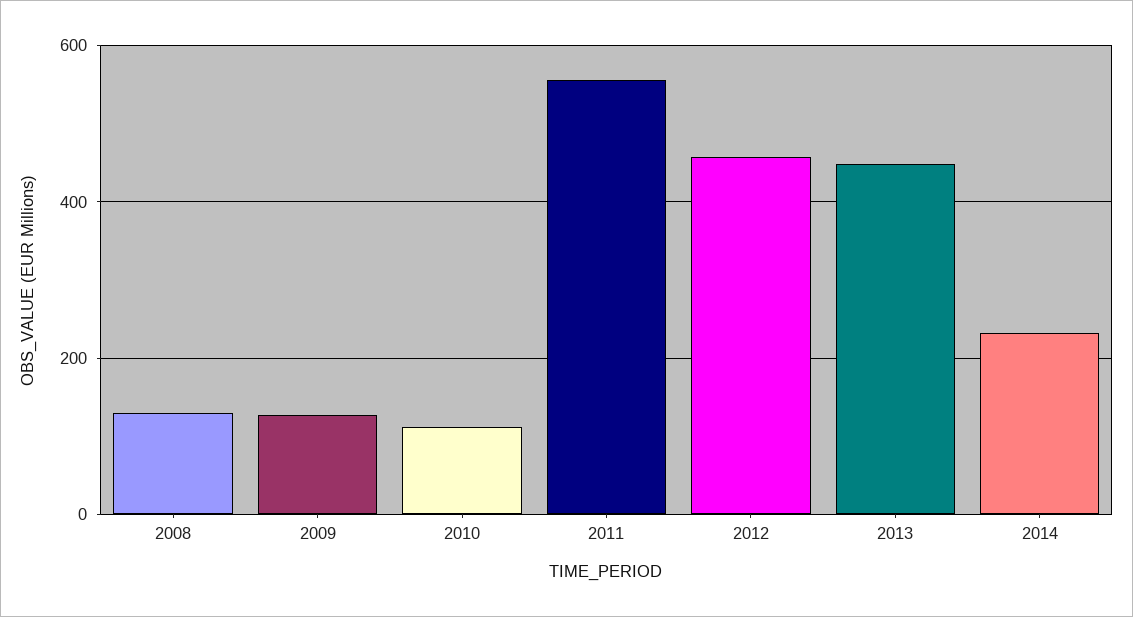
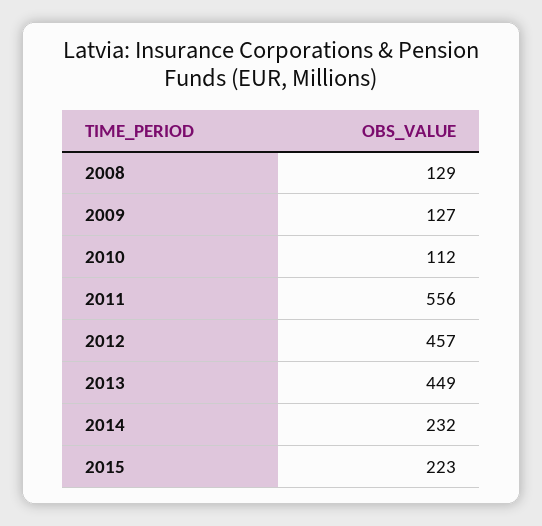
2015: none -> 223

